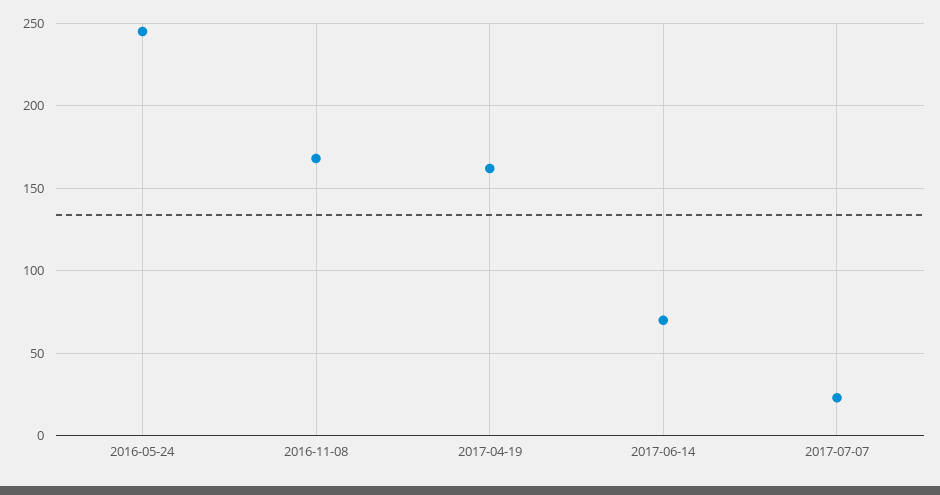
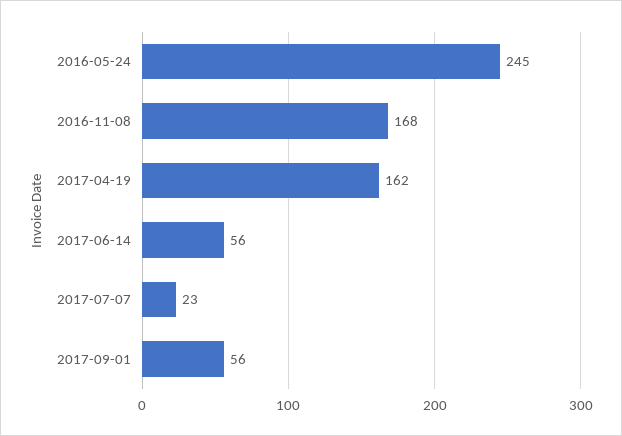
2017-06-14: 70 -> 56
2017-09-01: none -> 56

